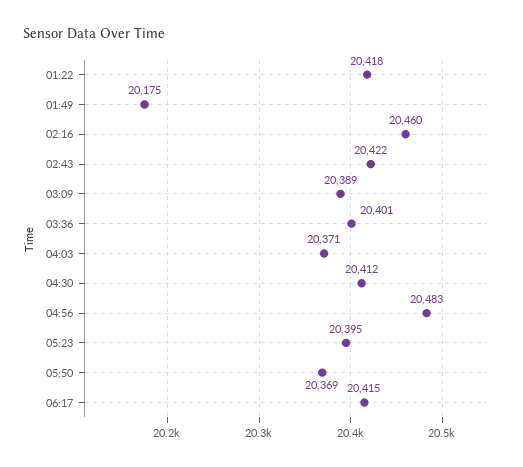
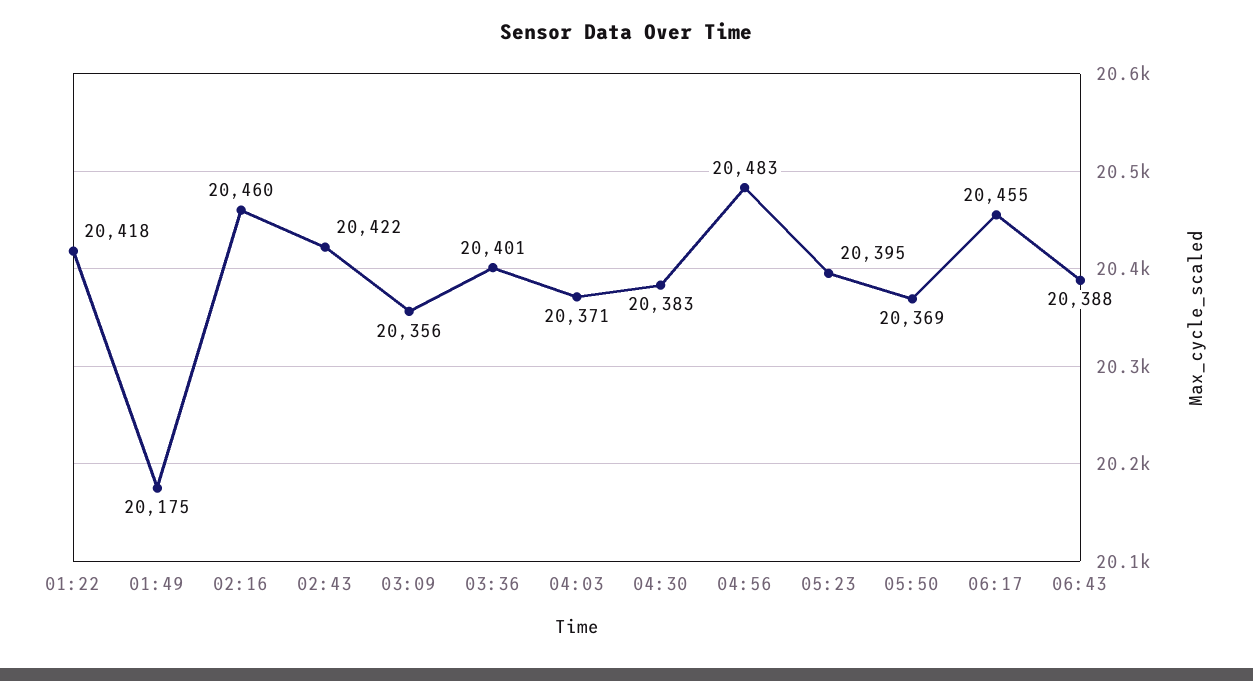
03:09: 20389 -> 20356
04:30: 20412 -> 20383
06:17: 20415 -> 20455
06:43: none -> 20388

